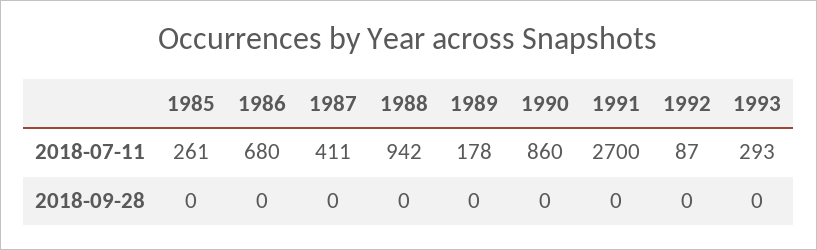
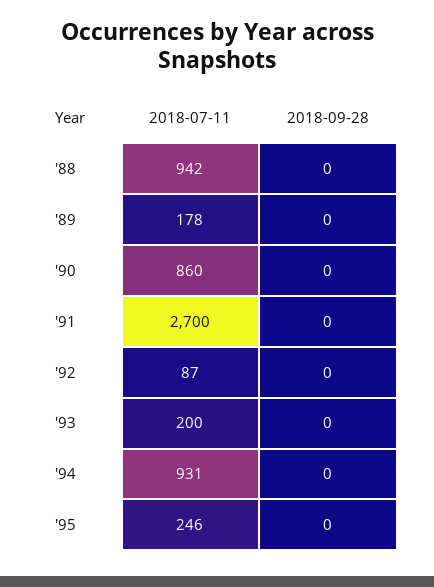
1985, 2018-07-11: 261 -> none
1986, 2018-07-11: 680 -> none
1987, 2018-07-11: 411 -> none
1993, 2018-07-11: 293 -> 200
1985, 2018-09-28: 0 -> none
1986, 2018-09-28: 0 -> none
1987, 2018-09-28: 0 -> none
'94, 2018-07-11: none -> 931
'94, 2018-09-28: none -> 0
'95, 2018-07-11: none -> 246
'95, 2018-09-28: none -> 0

